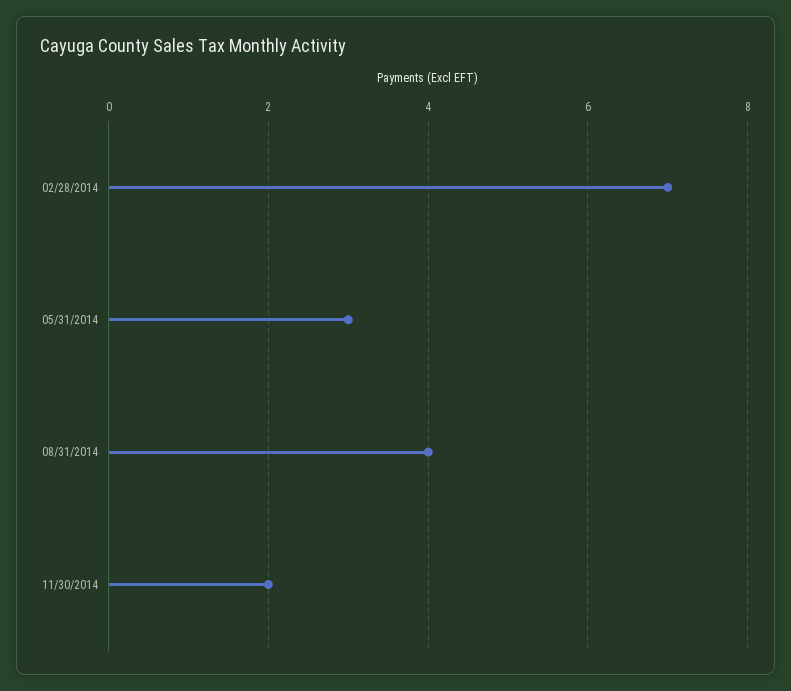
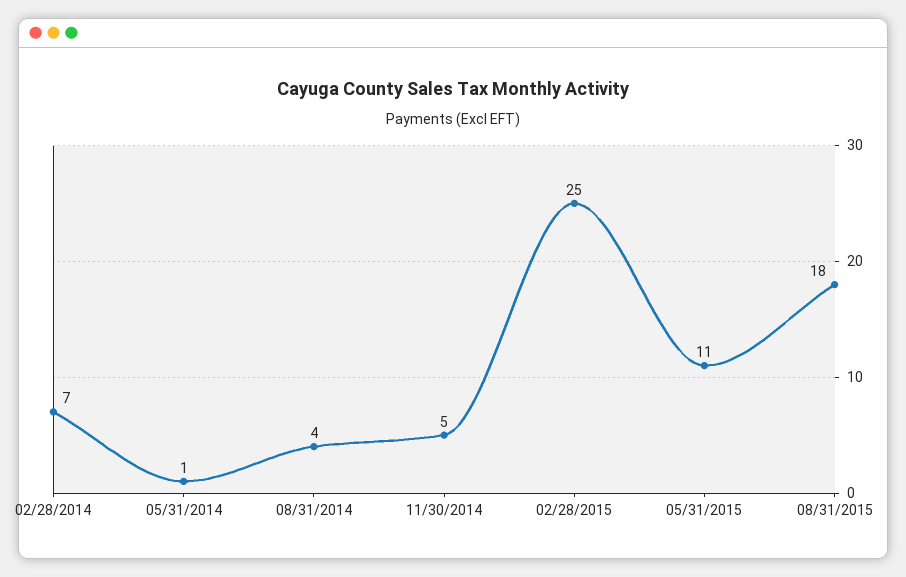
05/31/2014: 3 -> 1
11/30/2014: 2 -> 5
02/28/2015: none -> 25
05/31/2015: none -> 11
08/31/2015: none -> 18

